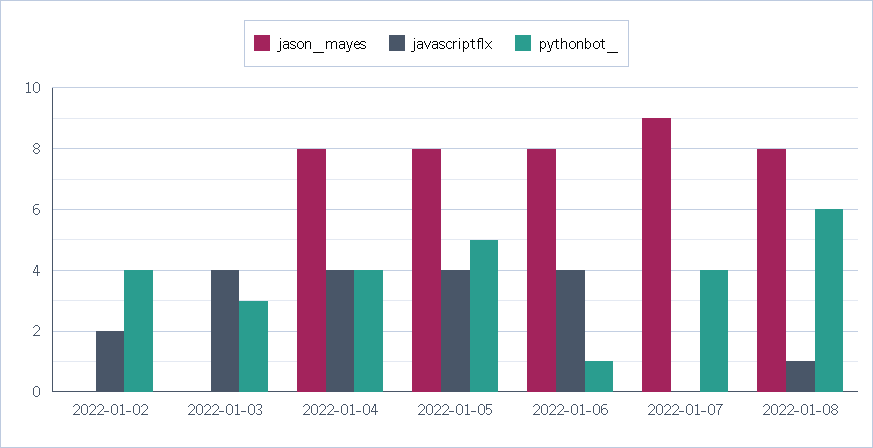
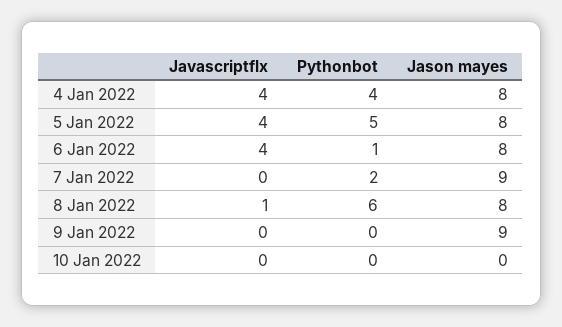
jason_mayes, 2022-01-02: 0 -> none
javascriptflx, 2022-01-02: 2 -> none
pythonbot_, 2022-01-02: 4 -> none
jason_mayes, 2022-01-03: 0 -> none
javascriptflx, 2022-01-03: 4 -> none
pythonbot_, 2022-01-03: 3 -> none
pythonbot_, 2022-01-07: 4 -> 2
javascriptflx, 9 Jan 2022: none -> 0
pythonbot_, 9 Jan 2022: none -> 0
jason_mayes, 9 Jan 2022: none -> 9
javascriptflx, 10 Jan 2022: none -> 0
pythonbot_, 10 Jan 2022: none -> 0
jason_mayes, 10 Jan 2022: none -> 0

